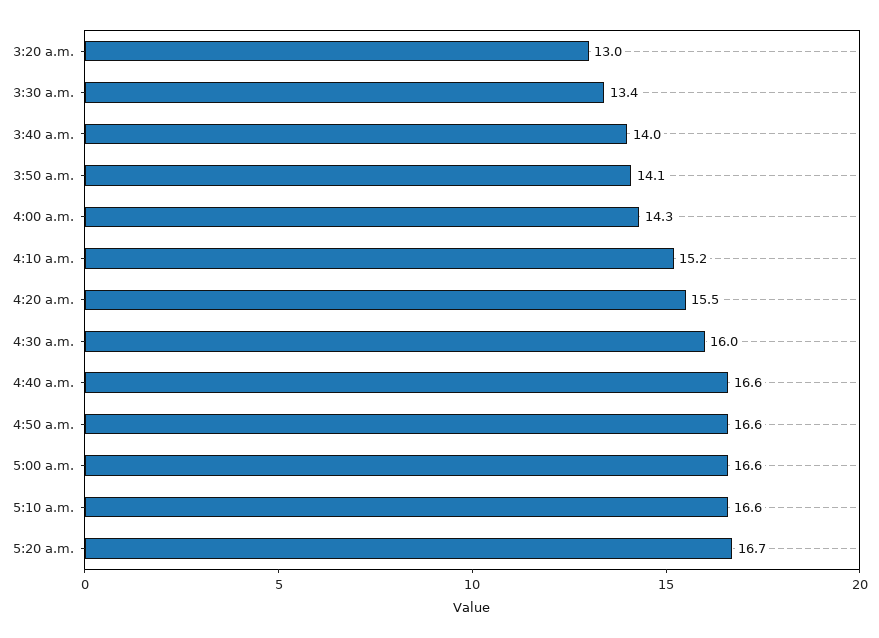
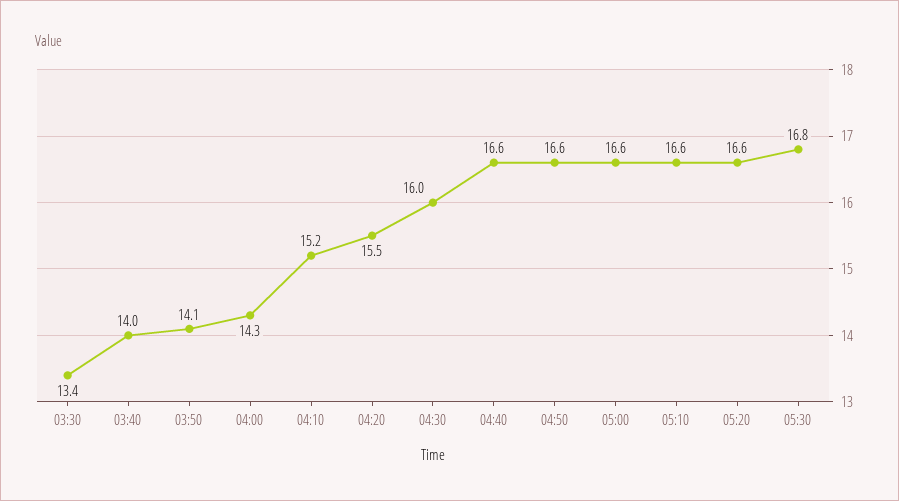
3:20 a.m.: 13 -> none
5:20 a.m.: 16.7 -> 16.6
05:30: none -> 16.8

